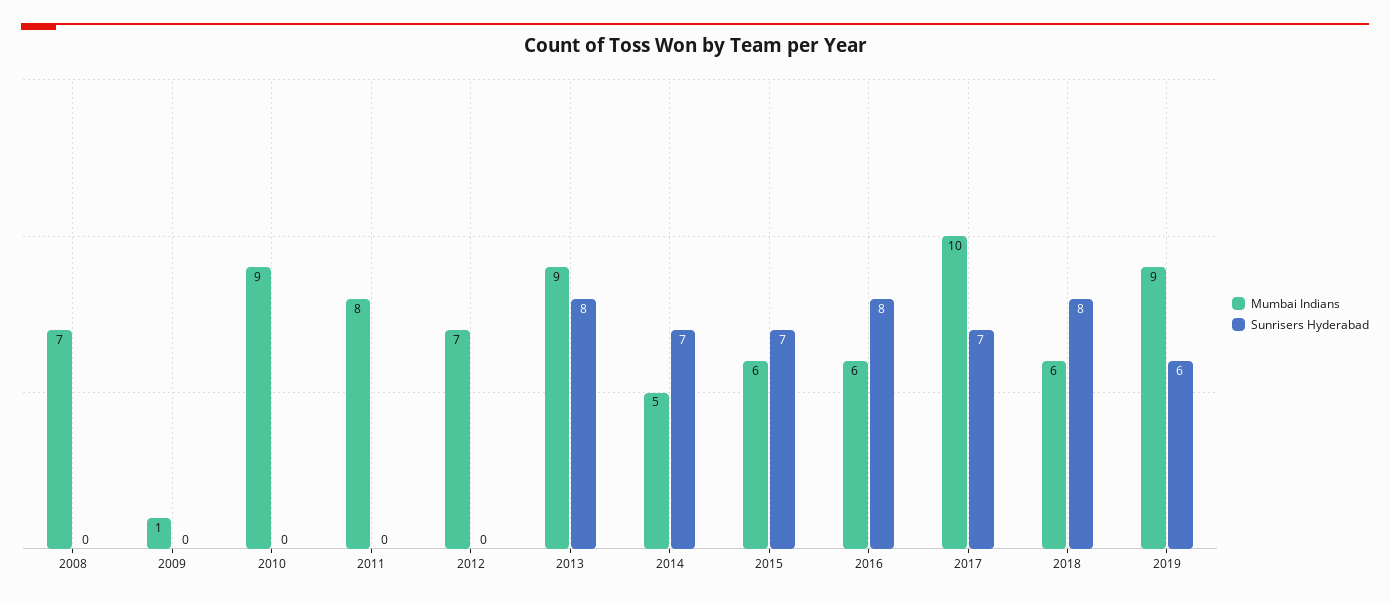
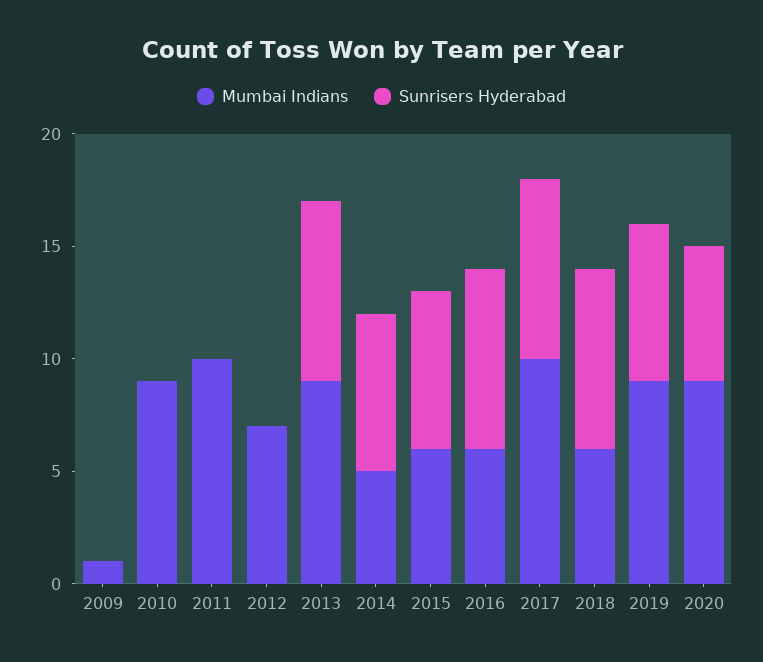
Mumbai Indians, 2008: 7 -> none
Sunrisers Hyderabad, 2008: 0 -> none
Mumbai Indians, 2011: 8 -> 10
Sunrisers Hyderabad, 2017: 7 -> 8
Sunrisers Hyderabad, 2019: 6 -> 7
Mumbai Indians, 2020: none -> 9
Sunrisers Hyderabad, 2020: none -> 6

